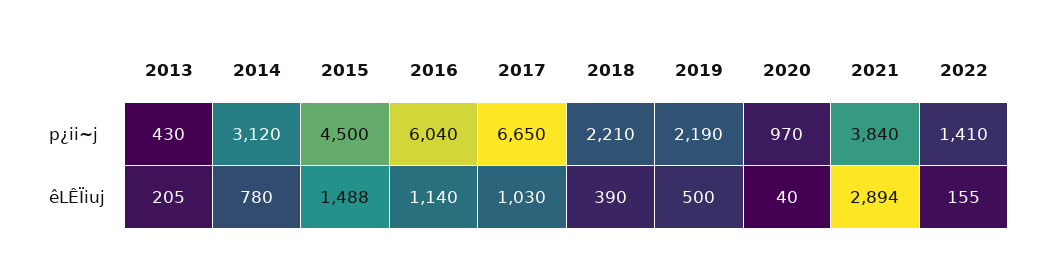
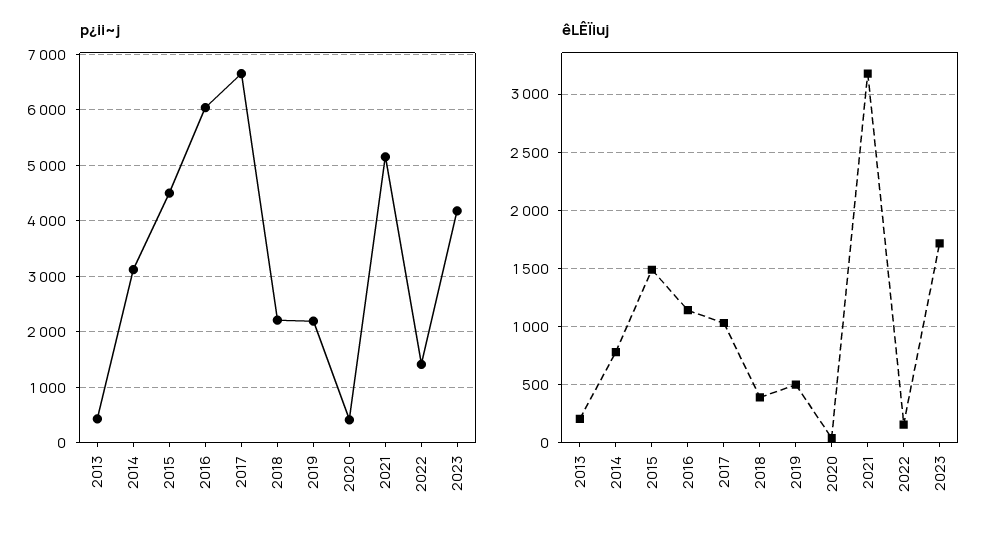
p¿ii~j, 2020: 970 -> 400
p¿ii~j, 2021: 3840 -> 5200
êLÊÏiuj, 2021: 2894 -> 3200
p¿ii~j, 2023: none -> 4200
êLÊÏiuj, 2023: none -> 1700

